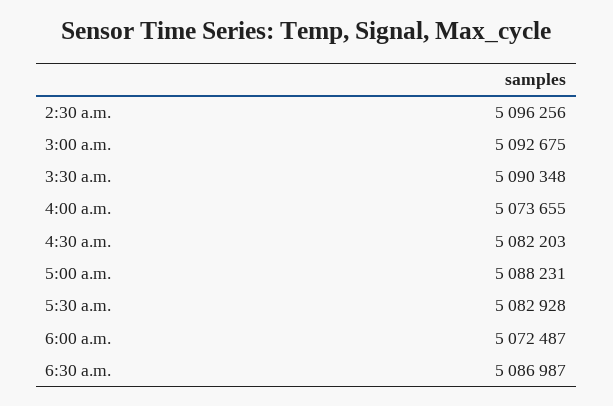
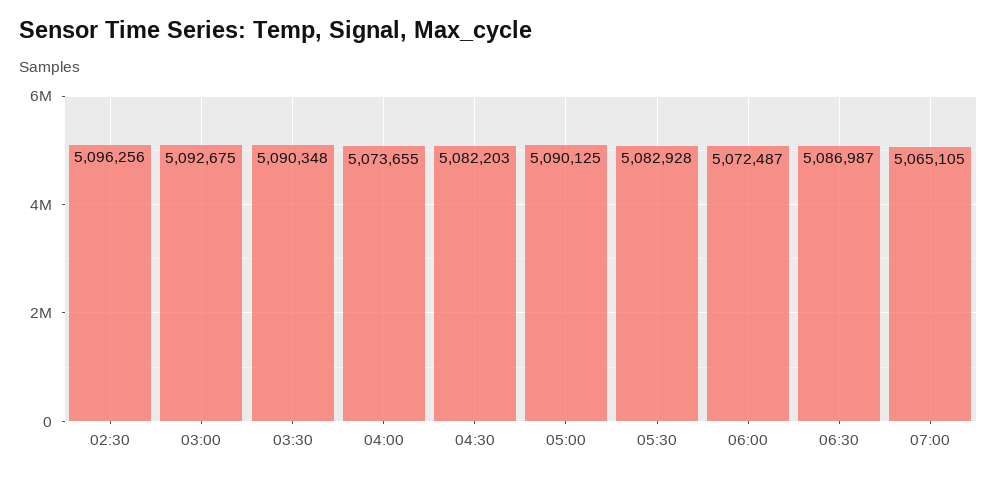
5:00 a.m.: 5088231 -> 5090125
07:00: none -> 5065105

